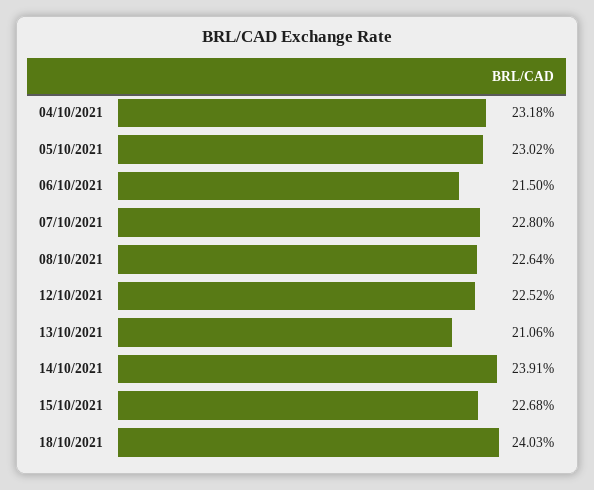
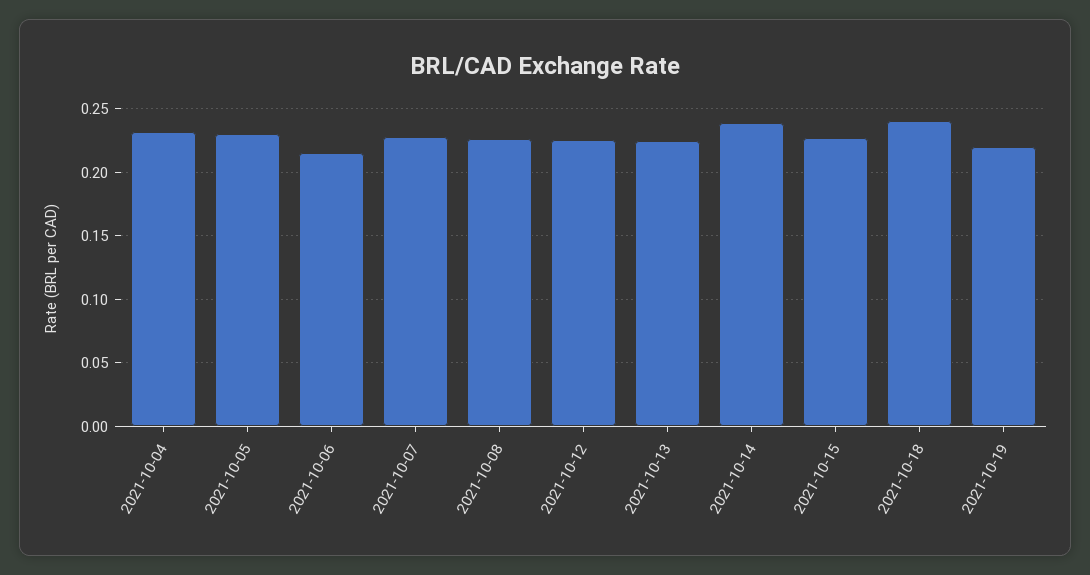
13/10/2021: 0.2106 -> 0.225
2021-10-19: none -> 0.22

